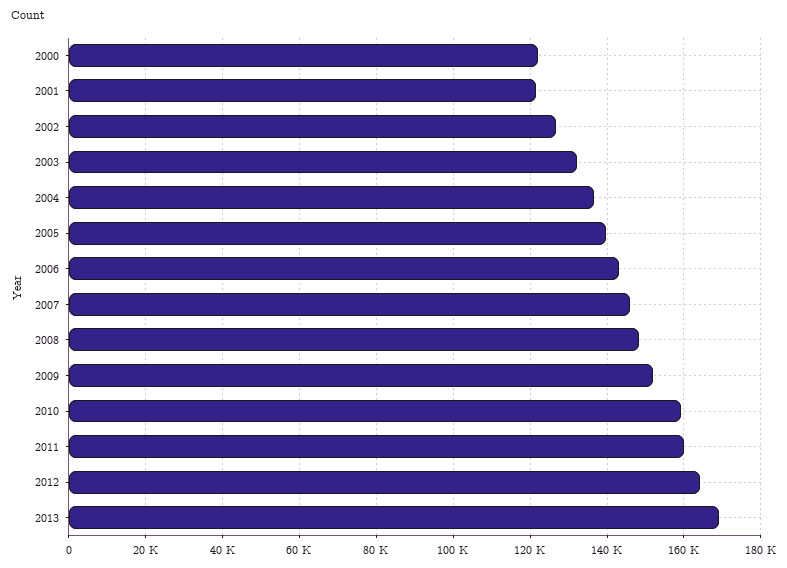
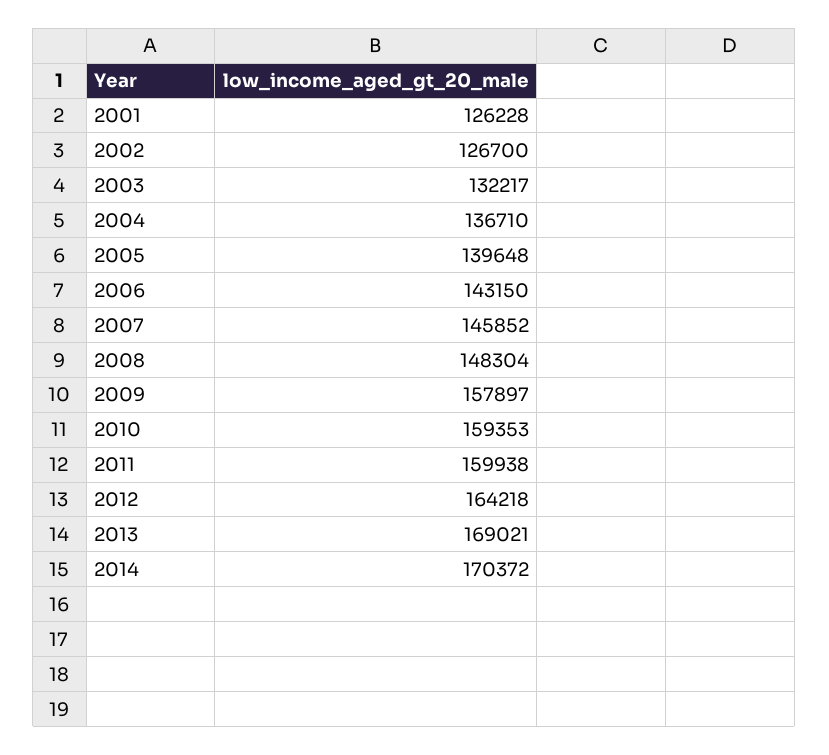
2000: 122000 -> none
2001: 122000 -> 126228
2009: 152000 -> 157897
2014: none -> 170372

